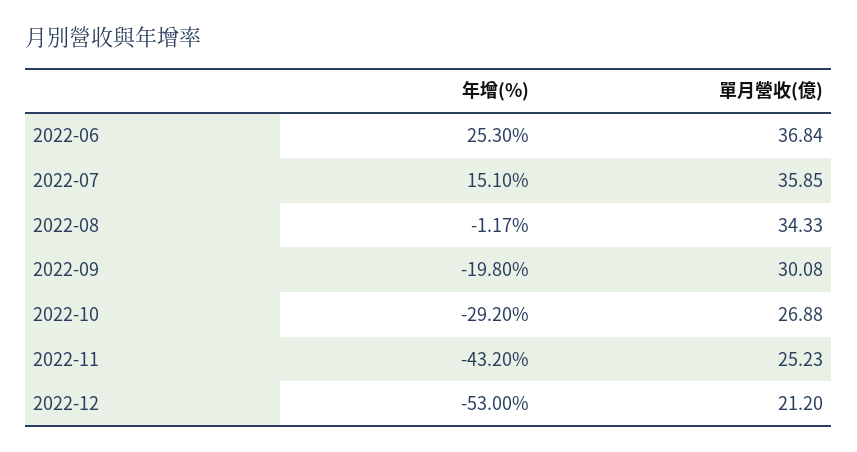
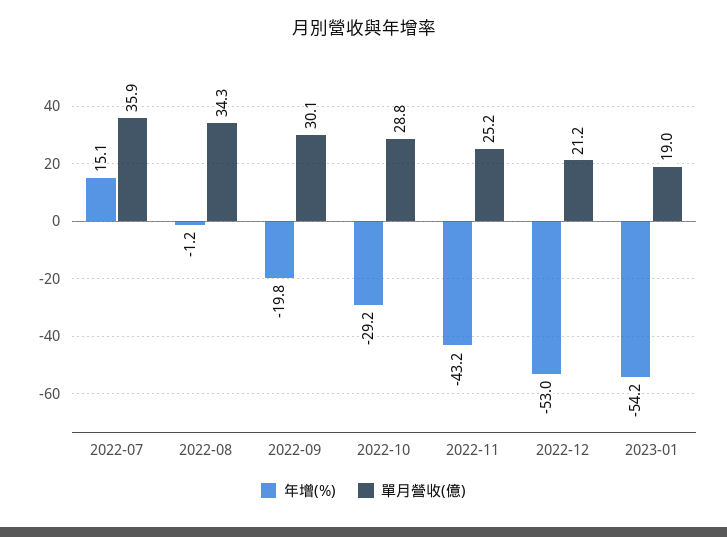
年增(%), 2022-06: 25.3 -> none
單月營收(億), 2022-06: 36.84 -> none
單月營收(億), 2022-10: 26.88 -> 28.8
年增(%), 2023-01: none -> -54.2
單月營收(億), 2023-01: none -> 19

